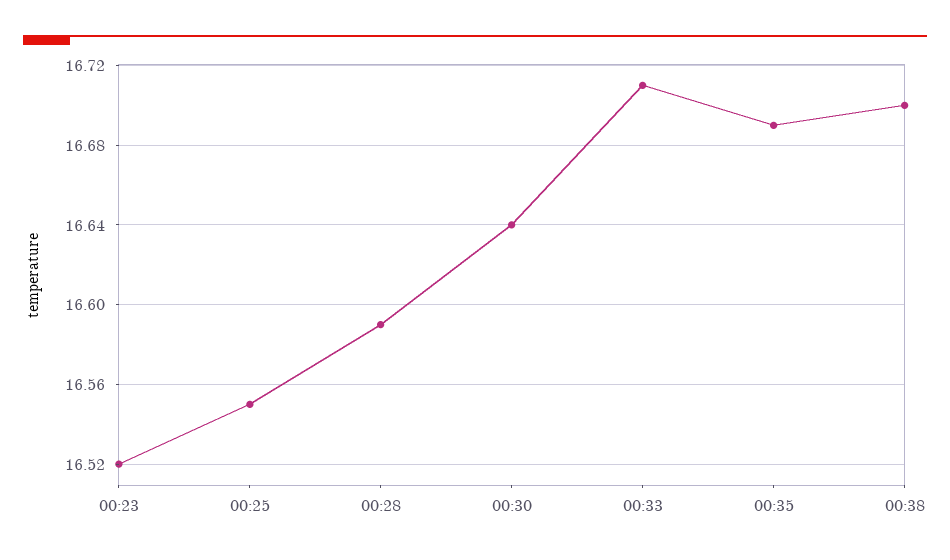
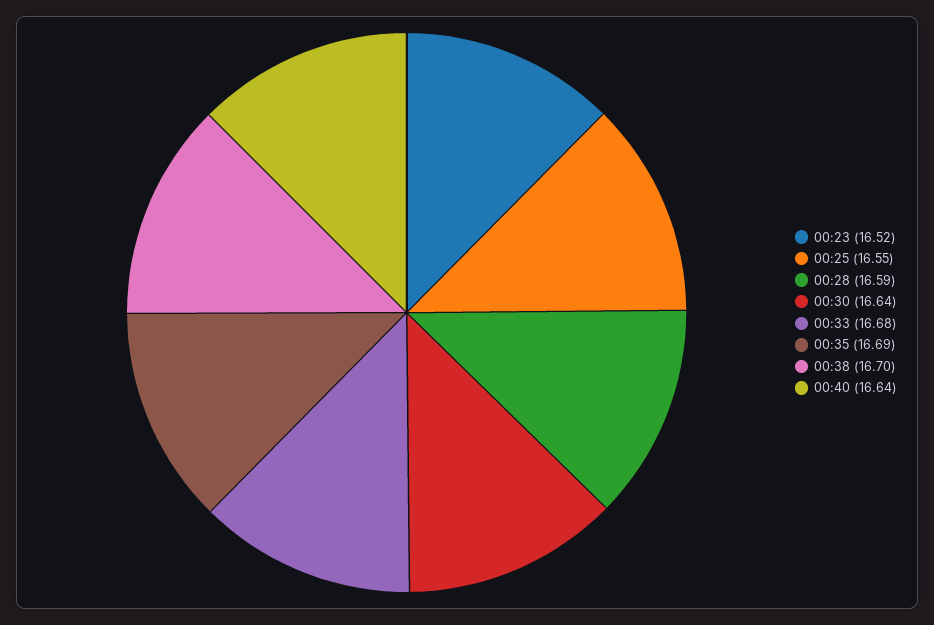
00:33: 16.71 -> 16.68
00:40: none -> 16.64

